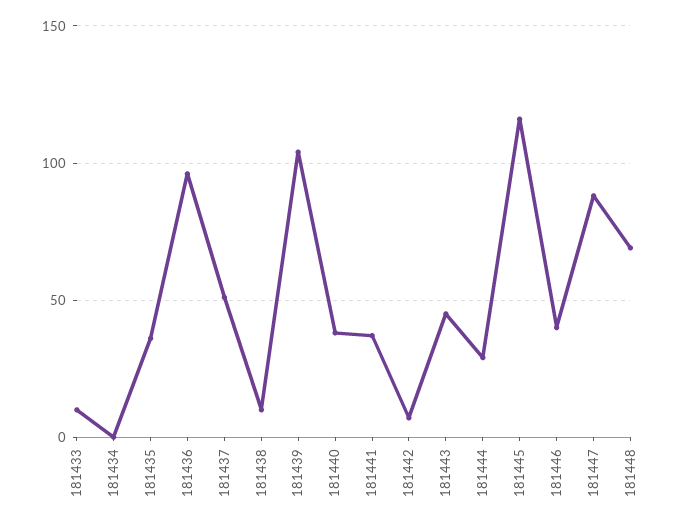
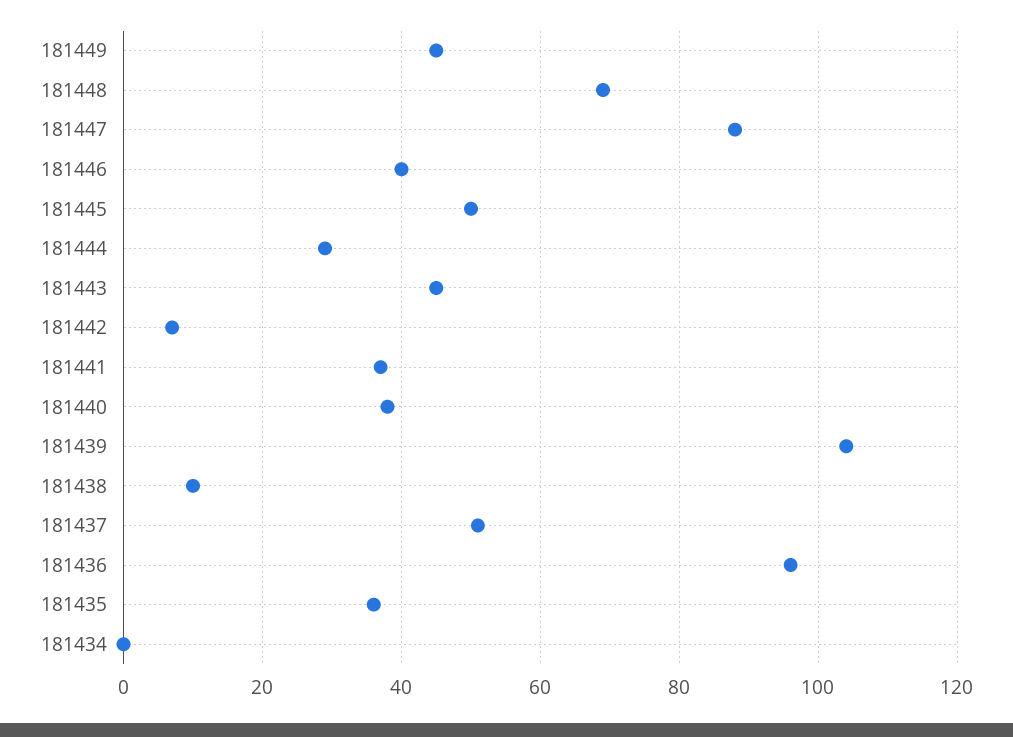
181433: 10 -> none
181445: 115 -> 50
181449: none -> 45

